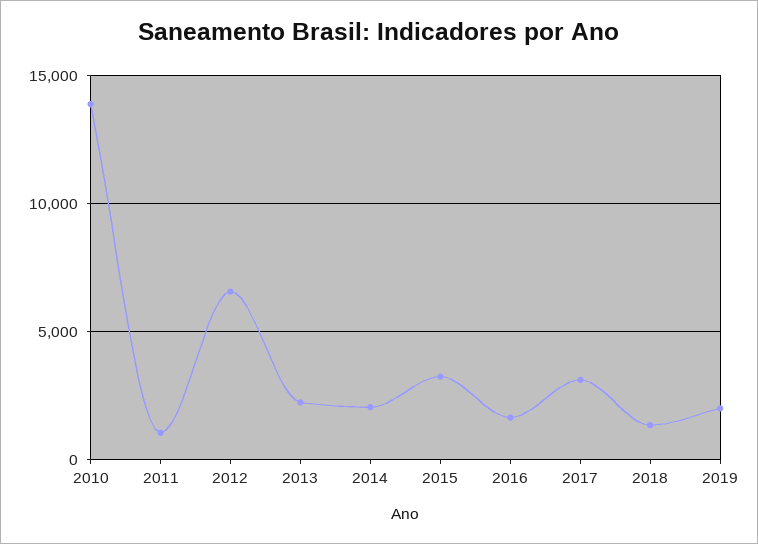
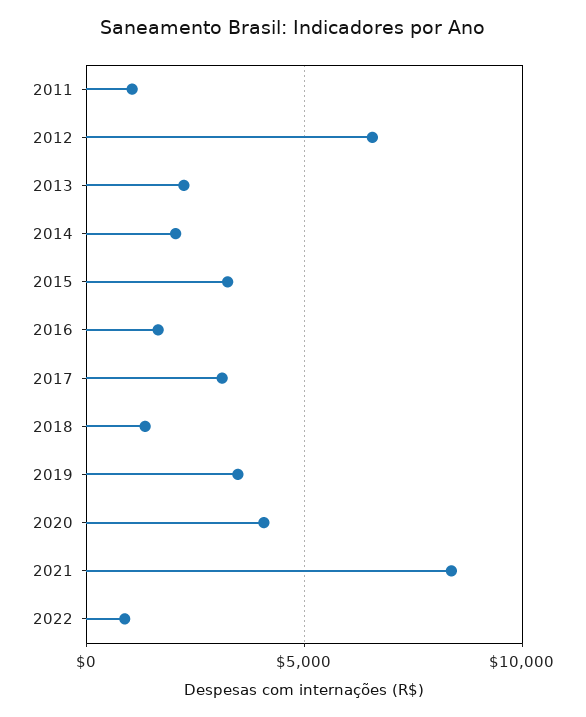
2010: 14000 -> none
2019: 2000 -> 3500
2020: none -> 4000
2021: none -> 8500
2022: none -> 1000

